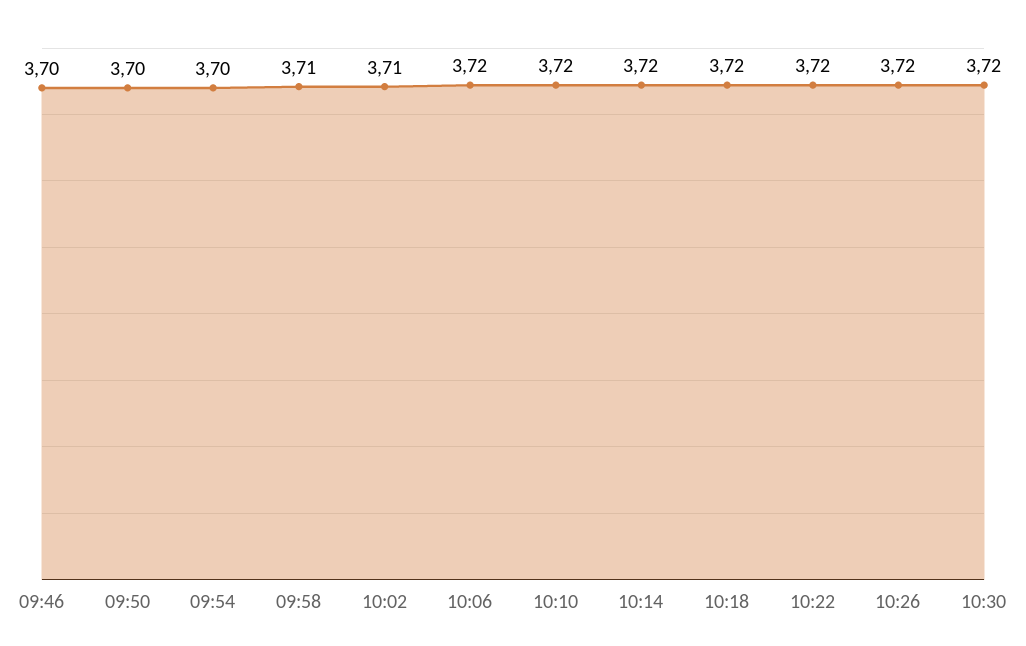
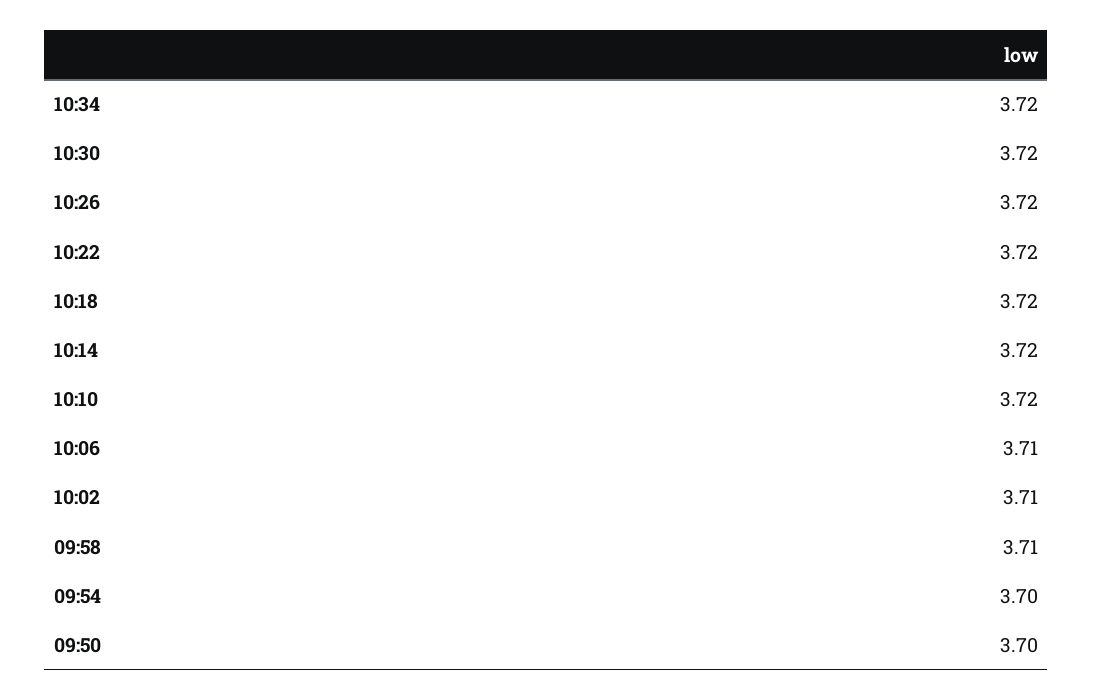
09:46: 3.7 -> none
10:06: 3.72 -> 3.71
10:34: none -> 3.72

